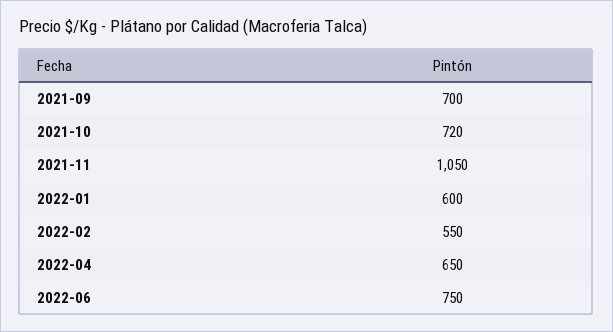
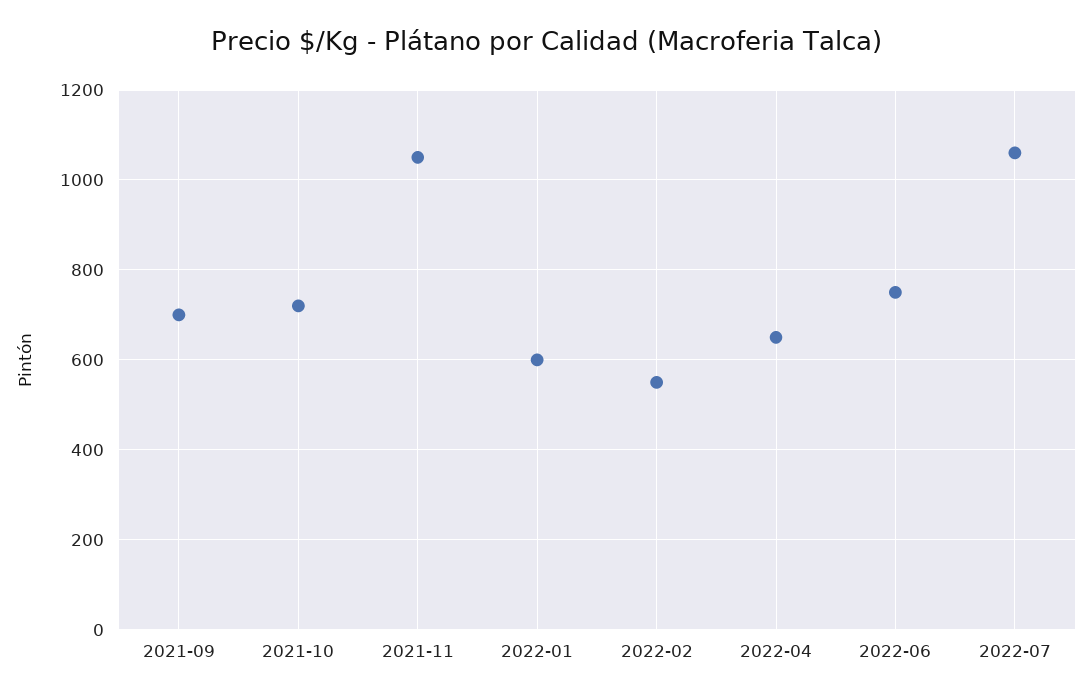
2022-07: none -> 1060

